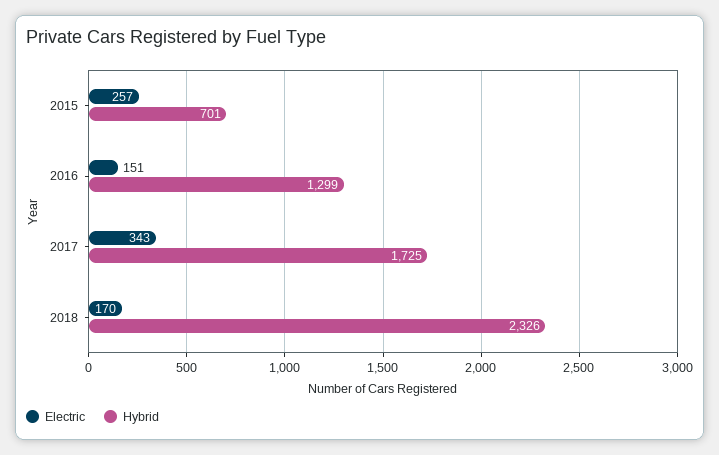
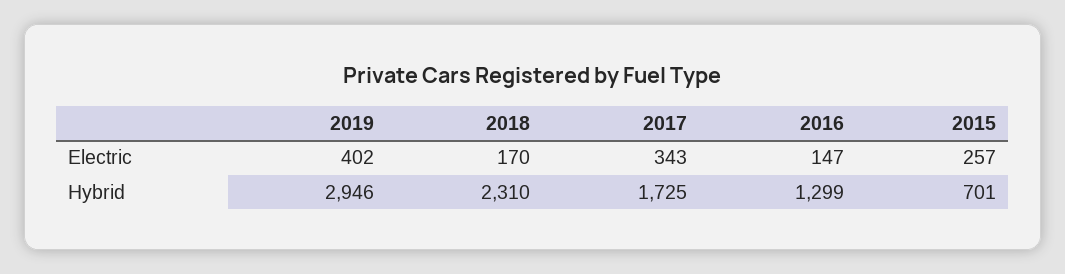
Electric, 2016: 151 -> 147
Hybrid, 2018: 2326 -> 2310
Electric, 2019: none -> 402
Hybrid, 2019: none -> 2946

